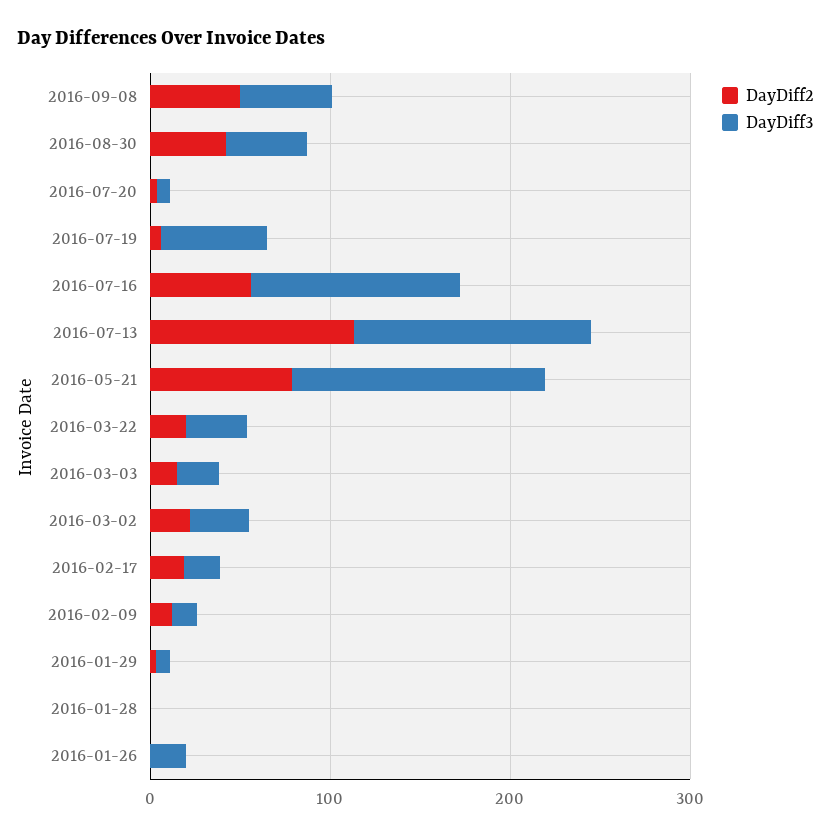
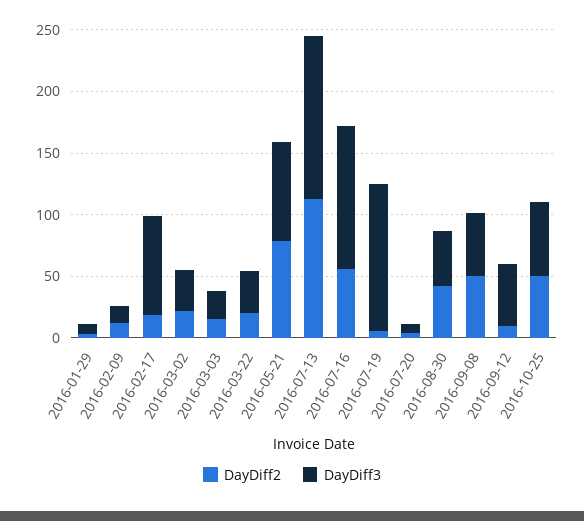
DayDiff3, 2016-07-19: 60 -> 120
DayDiff3, 2016-05-21: 140 -> 80
DayDiff3, 2016-02-17: 20 -> 80
DayDiff2, 2016-01-28: 0 -> none
DayDiff3, 2016-01-28: 0 -> none
DayDiff2, 2016-01-26: 0 -> none
DayDiff3, 2016-01-26: 20 -> none
DayDiff2, 2016-09-12: none -> 10
DayDiff3, 2016-09-12: none -> 50
DayDiff2, 2016-10-25: none -> 50
DayDiff3, 2016-10-25: none -> 60

